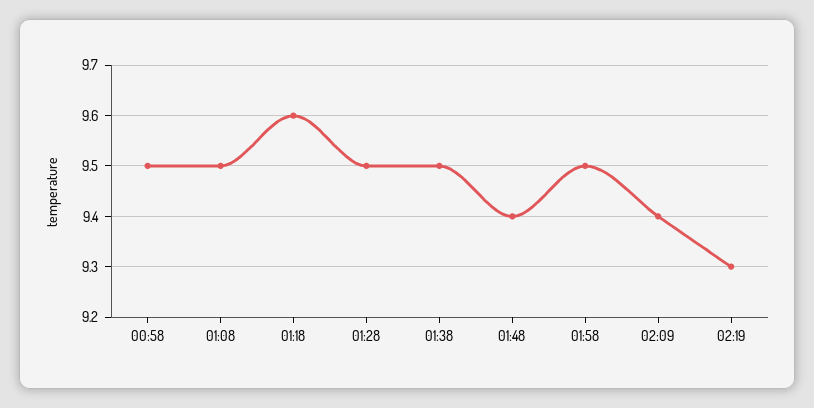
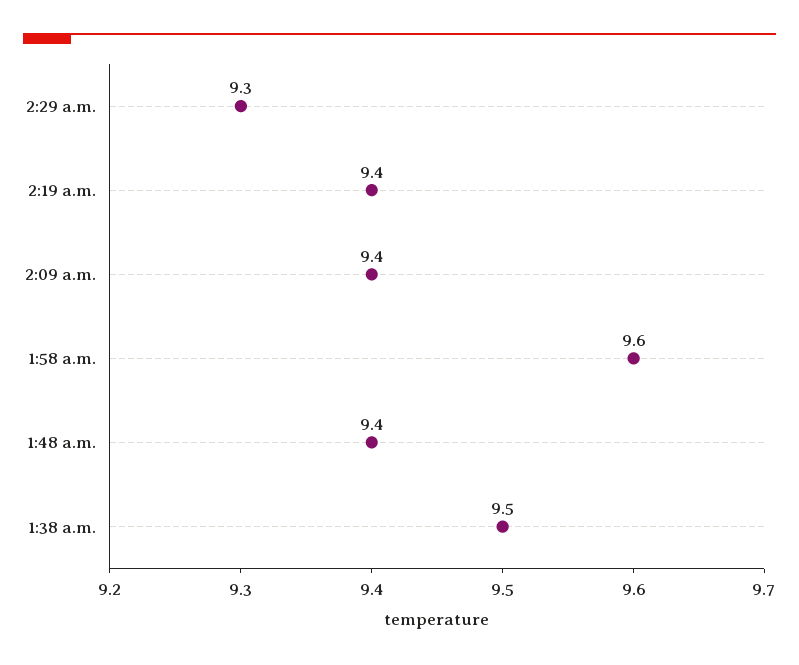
00:58: 9.5 -> none
01:08: 9.5 -> none
01:18: 9.6 -> none
01:28: 9.5 -> none
01:58: 9.5 -> 9.6
02:19: 9.3 -> 9.4
2:29 a.m.: none -> 9.3

